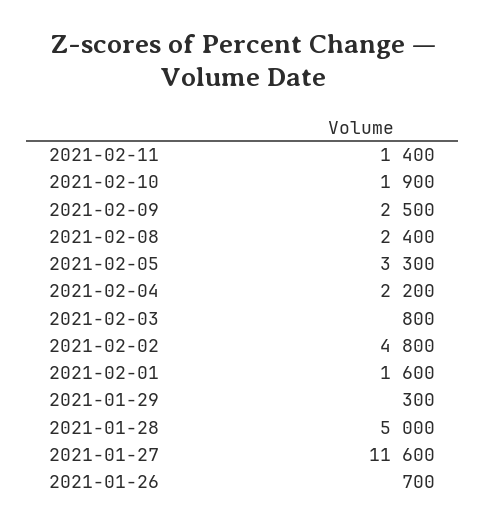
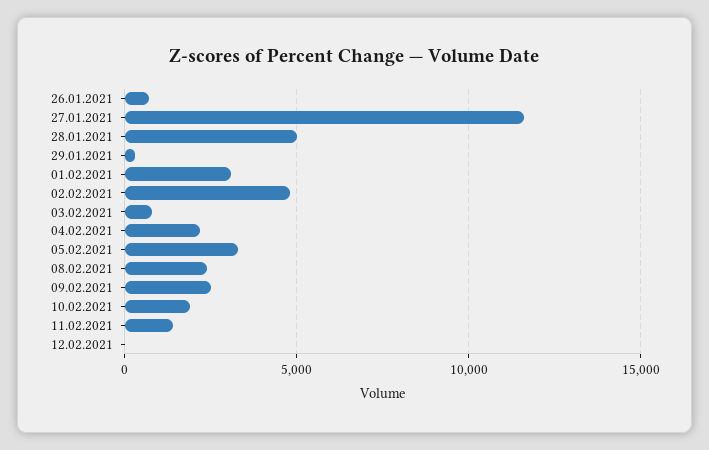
2021-02-01: 1600 -> 3000
12.02.2021: none -> 0

